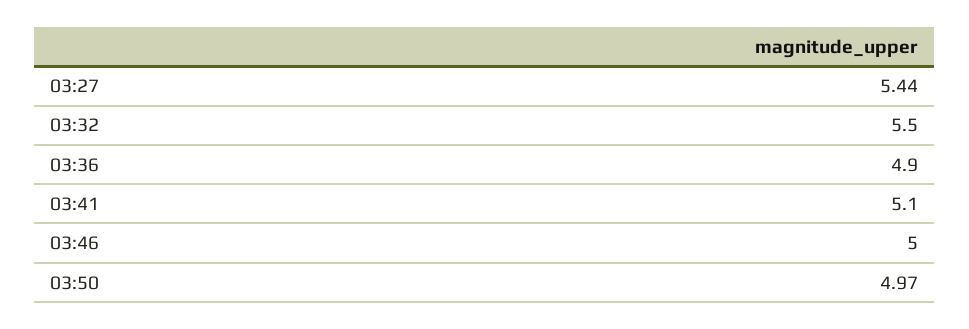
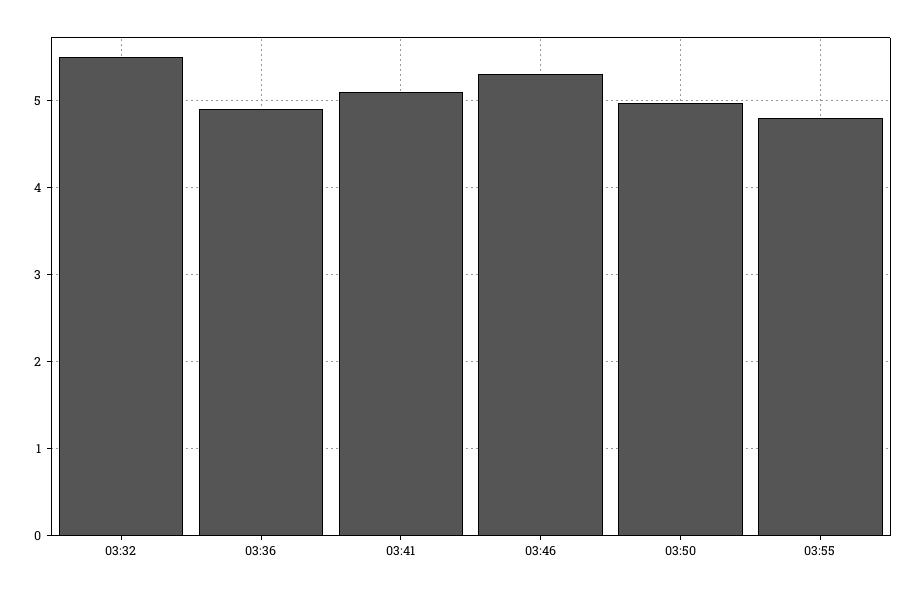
03:27: 5.44 -> none
03:46: 5 -> 5.3
03:55: none -> 4.8

